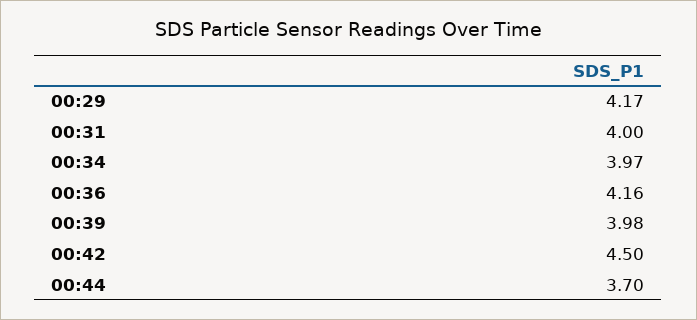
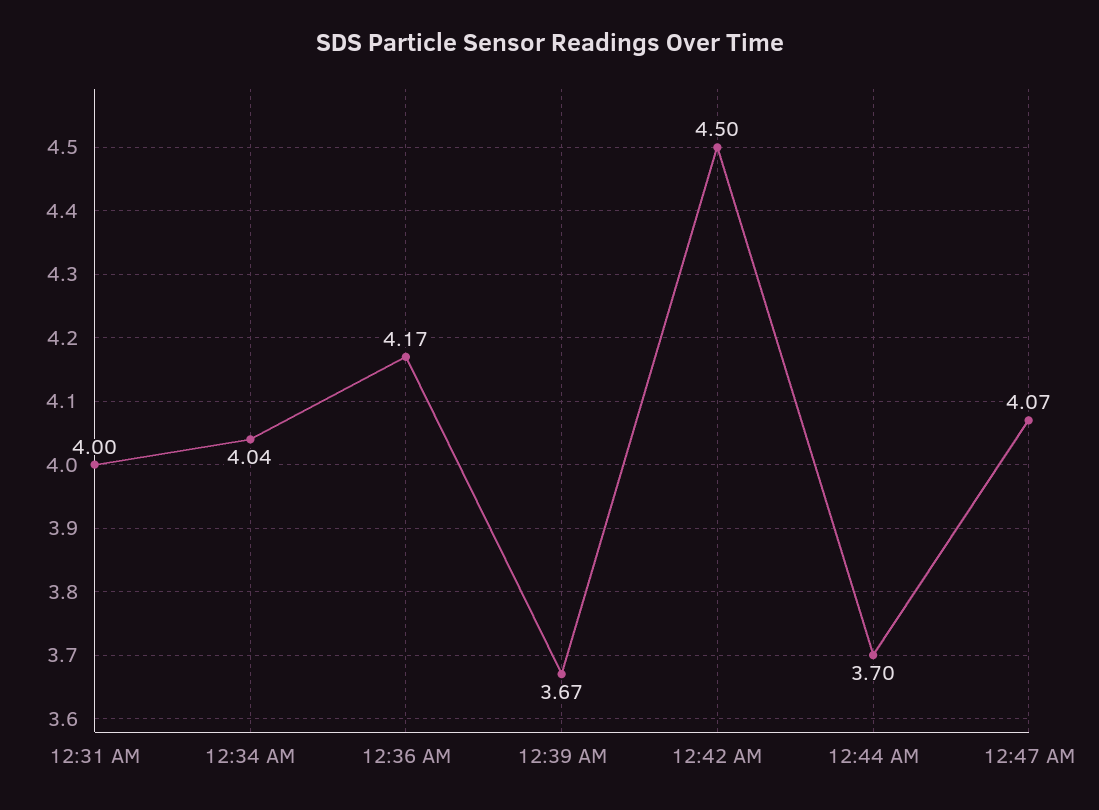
00:29: 4.17 -> none
00:34: 3.97 -> 4.04
00:36: 4.16 -> 4.17
00:39: 3.98 -> 3.67
12:47 AM: none -> 4.07

